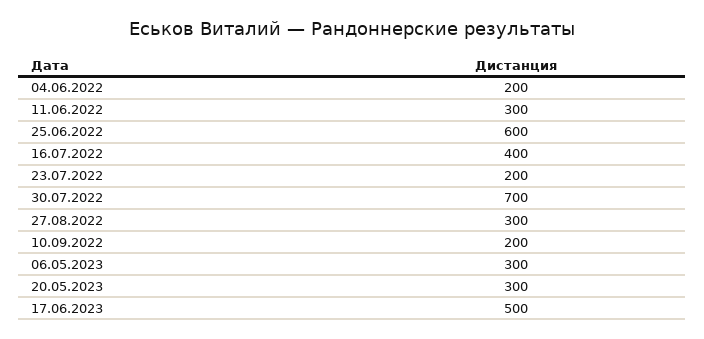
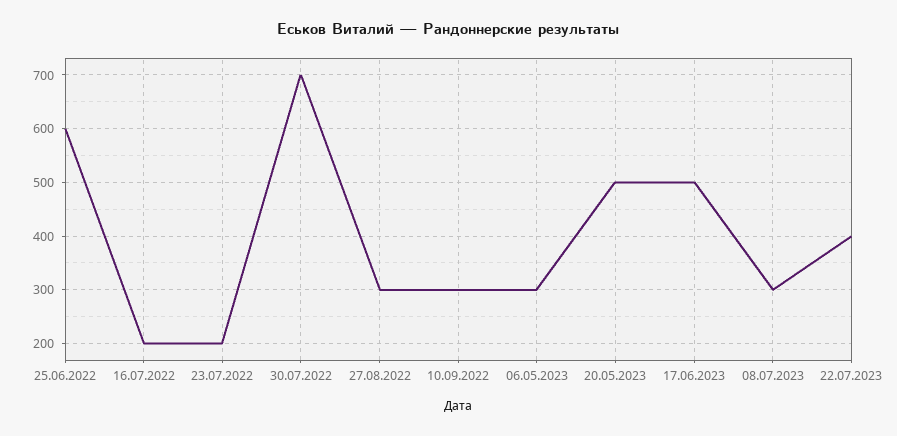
04.06.2022: 200 -> none
11.06.2022: 300 -> none
16.07.2022: 400 -> 200
10.09.2022: 200 -> 300
20.05.2023: 300 -> 500
08.07.2023: none -> 300
22.07.2023: none -> 400

